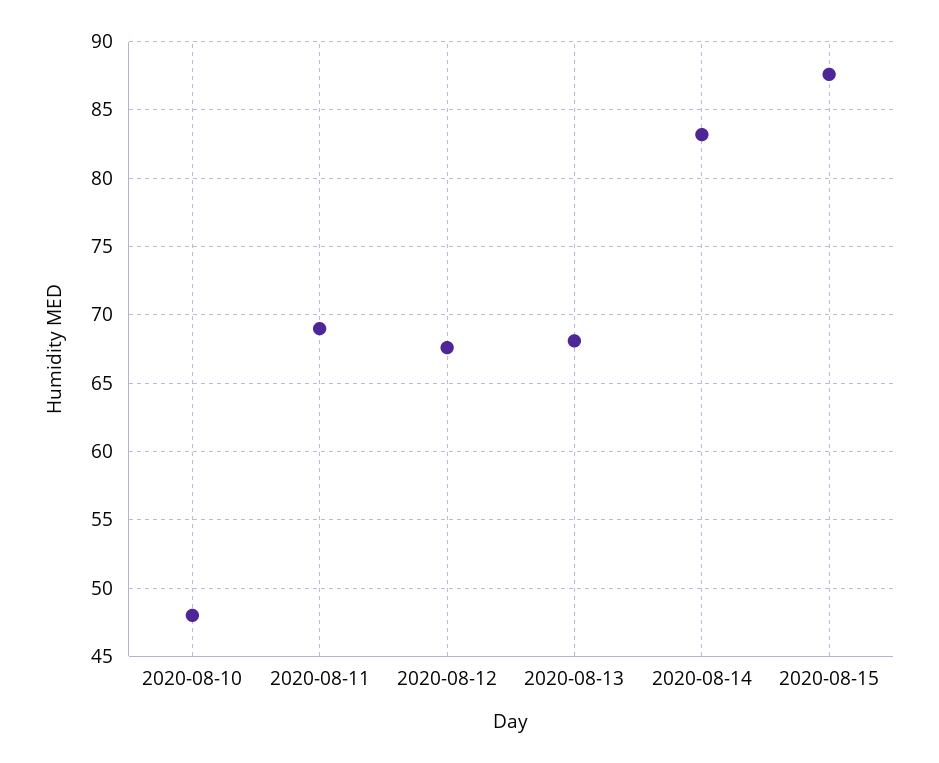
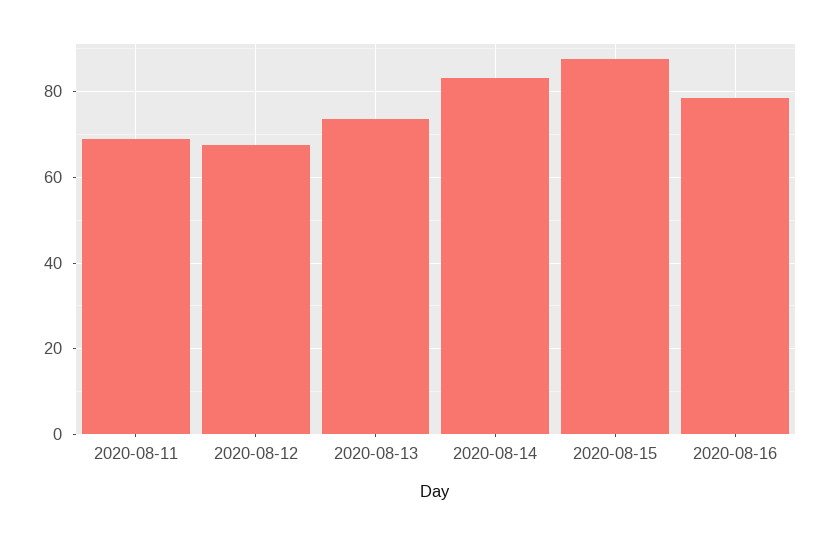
2020-08-10: 48 -> none
2020-08-13: 68 -> 74
2020-08-16: none -> 78

